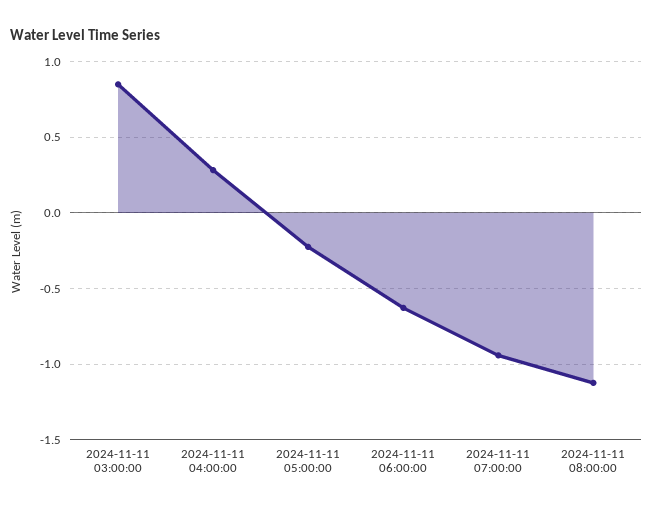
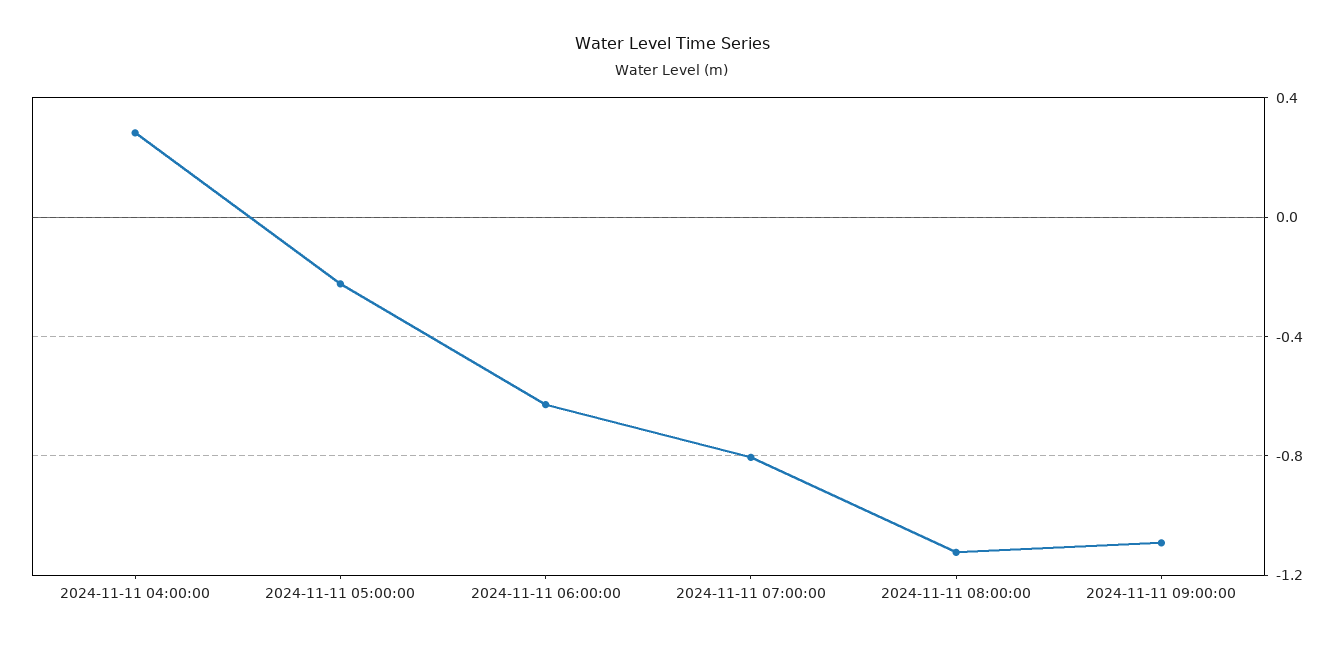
2024-11-11 03:00:00: 0.85 -> none
2024-11-11 07:00:00: -0.95 -> -0.8
2024-11-11 09:00:00: none -> -1.1

